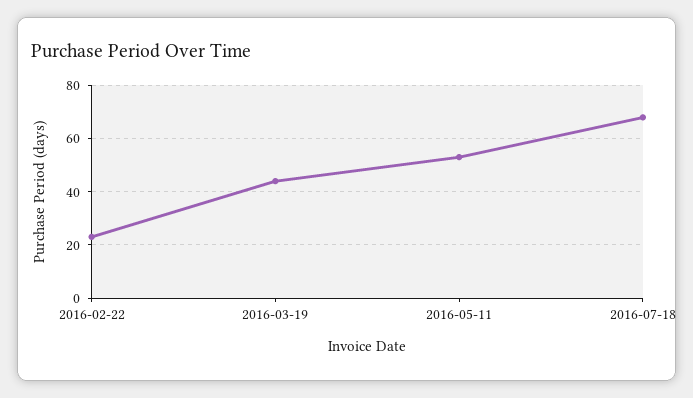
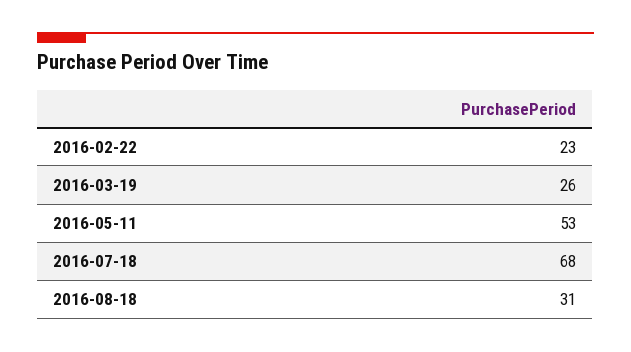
2016-03-19: 45 -> 26
2016-08-18: none -> 31

